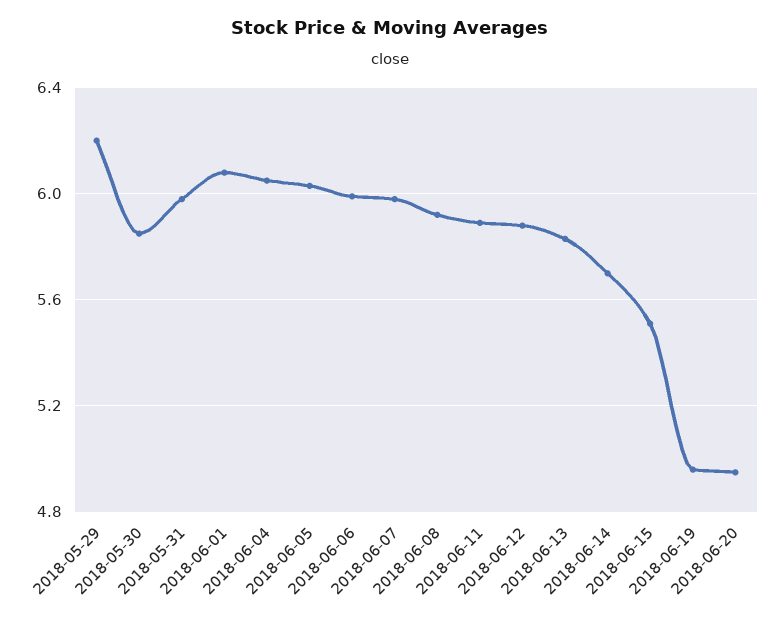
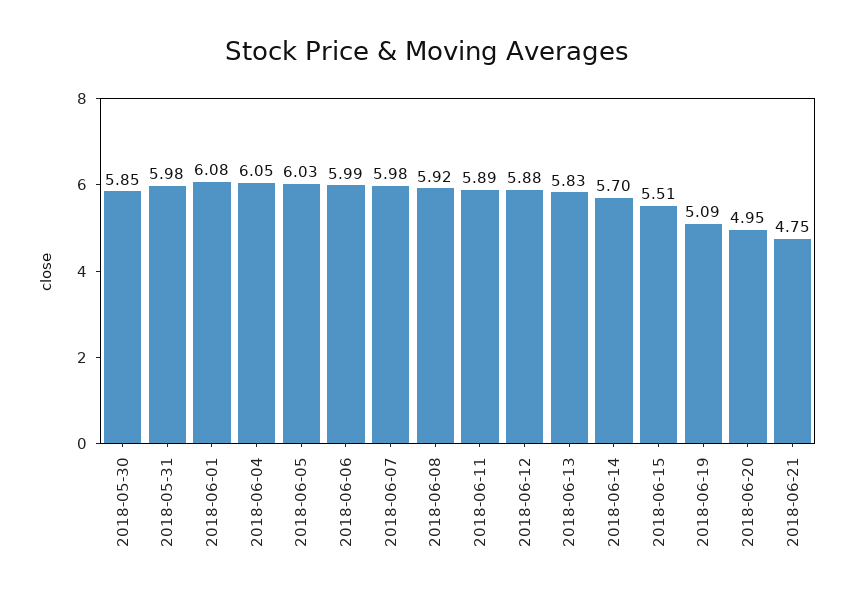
2018-05-29: 6.2 -> none
2018-06-19: 4.95 -> 5.09
2018-06-21: none -> 4.75

